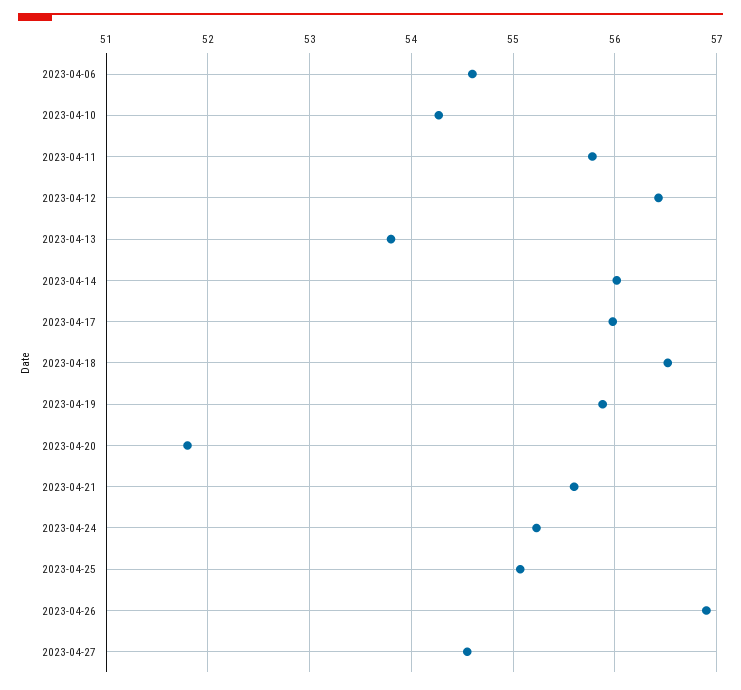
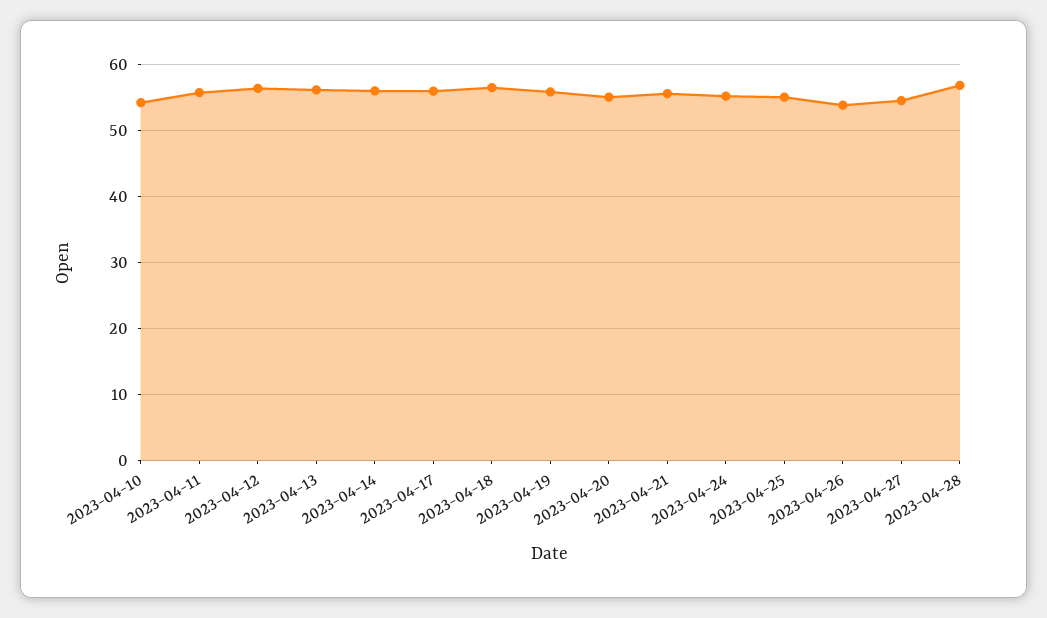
2023-04-06: 54.6 -> none
2023-04-13: 53.8 -> 56
2023-04-20: 51.8 -> 55
2023-04-26: 56.9 -> 54
2023-04-28: none -> 57

